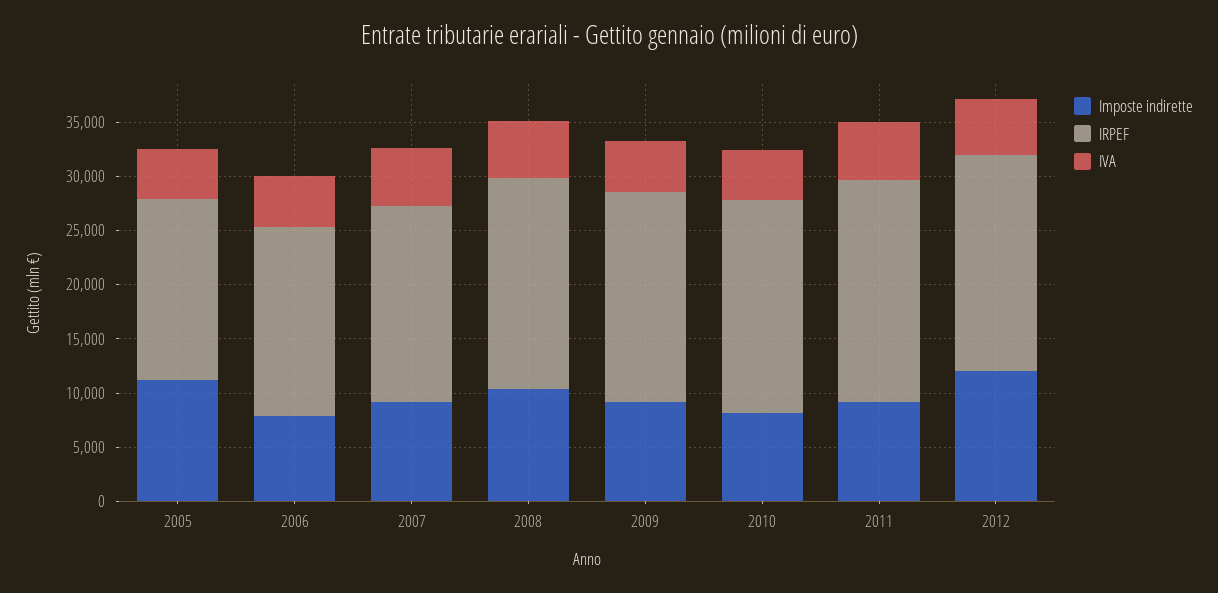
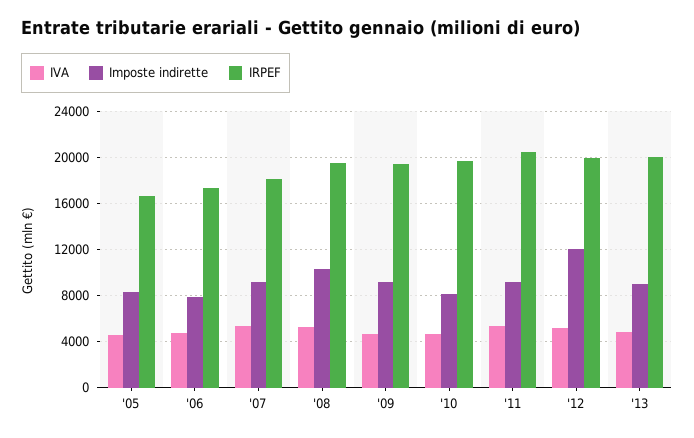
Imposte indirette, 2005: 11000 -> 8000
IVA, '13: none -> 5000
Imposte indirette, '13: none -> 9000
IRPEF, '13: none -> 20000

